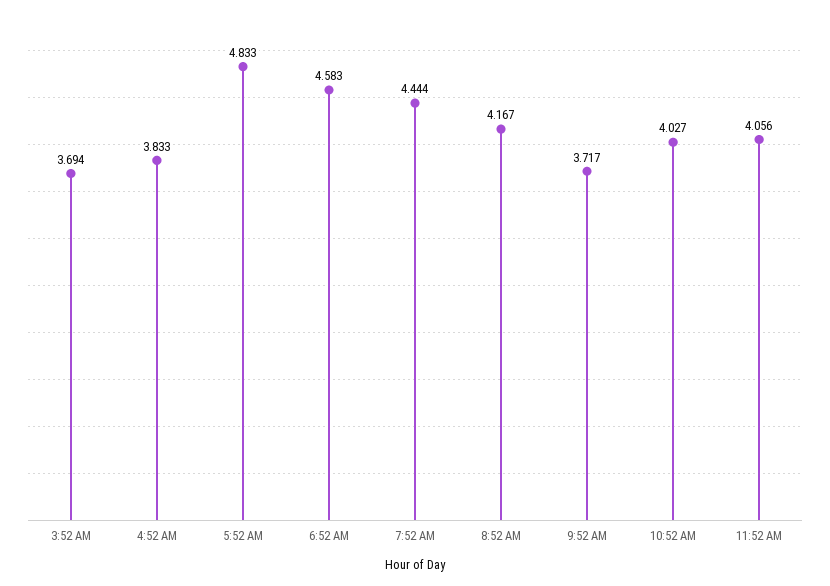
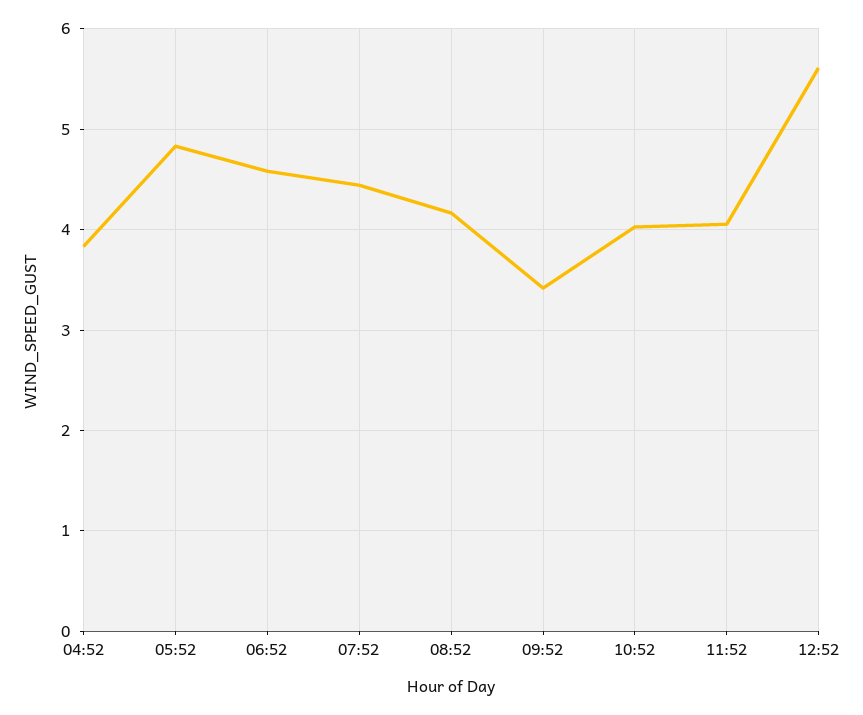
3:52 AM: 3.694 -> none
9:52 AM: 3.717 -> 3.4
12:52: none -> 5.6

